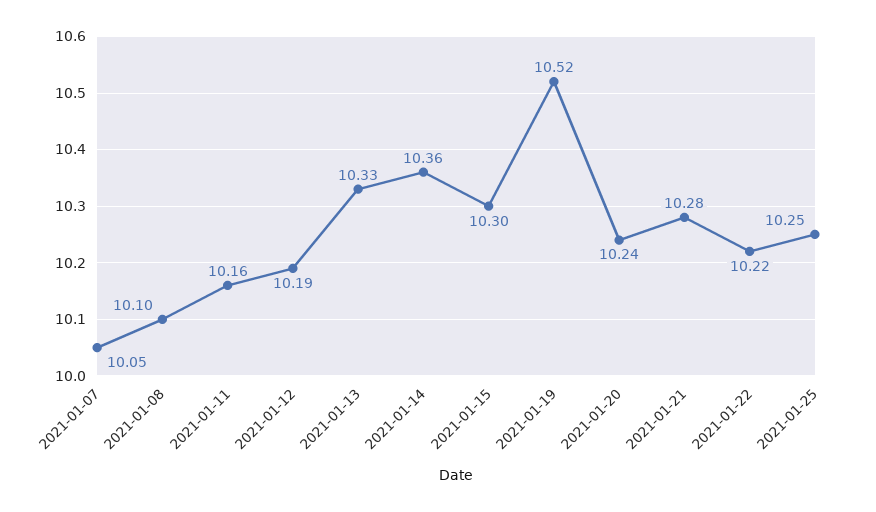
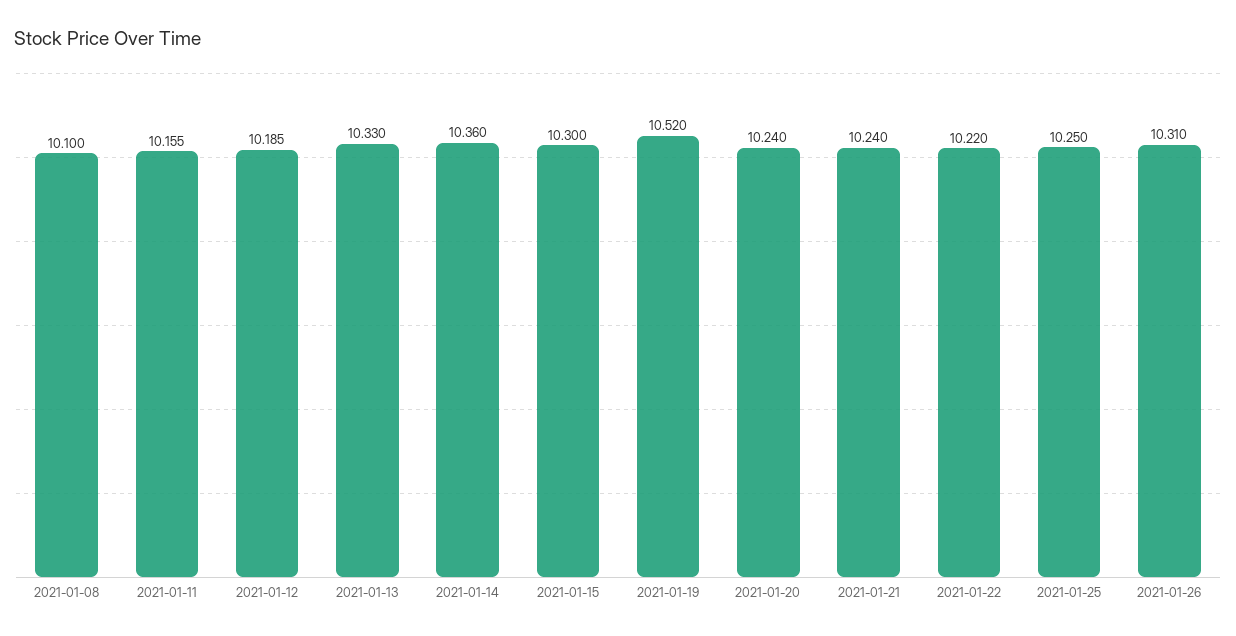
2021-01-07: 10.05 -> none
2021-01-21: 10.28 -> 10.24
2021-01-26: none -> 10.31

